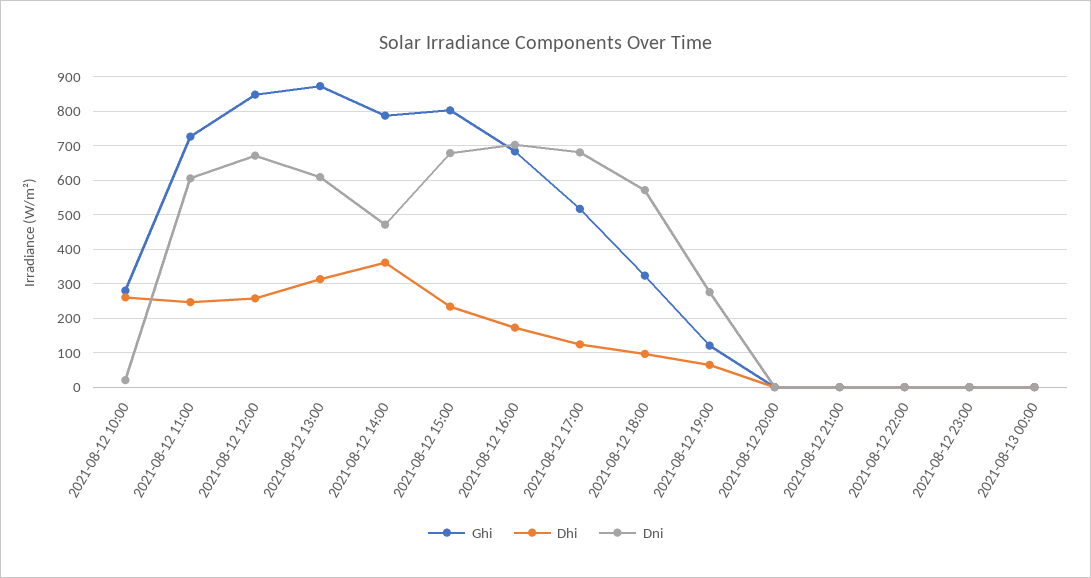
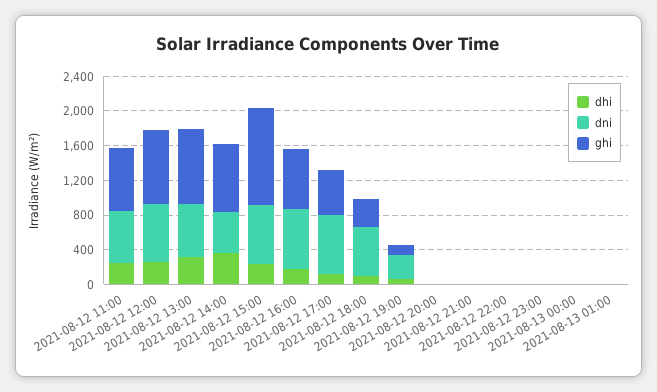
Ghi, 2021-08-12 10:00: 280 -> none
Dhi, 2021-08-12 10:00: 260 -> none
Dni, 2021-08-12 10:00: 20 -> none
Ghi, 2021-08-12 15:00: 800 -> 1100
Dhi, 2021-08-13 01:00: none -> 0
Dni, 2021-08-13 01:00: none -> 0
Ghi, 2021-08-13 01:00: none -> 0

